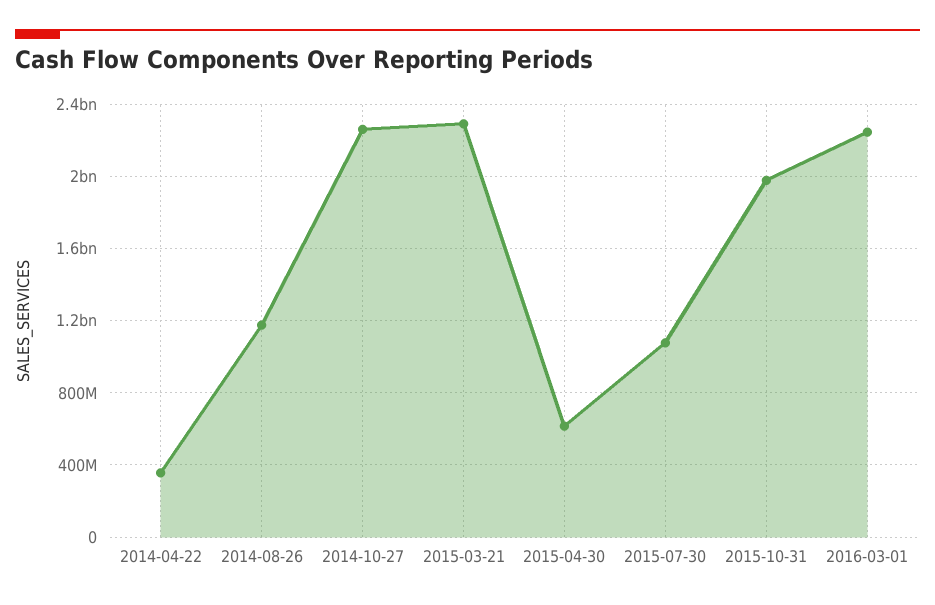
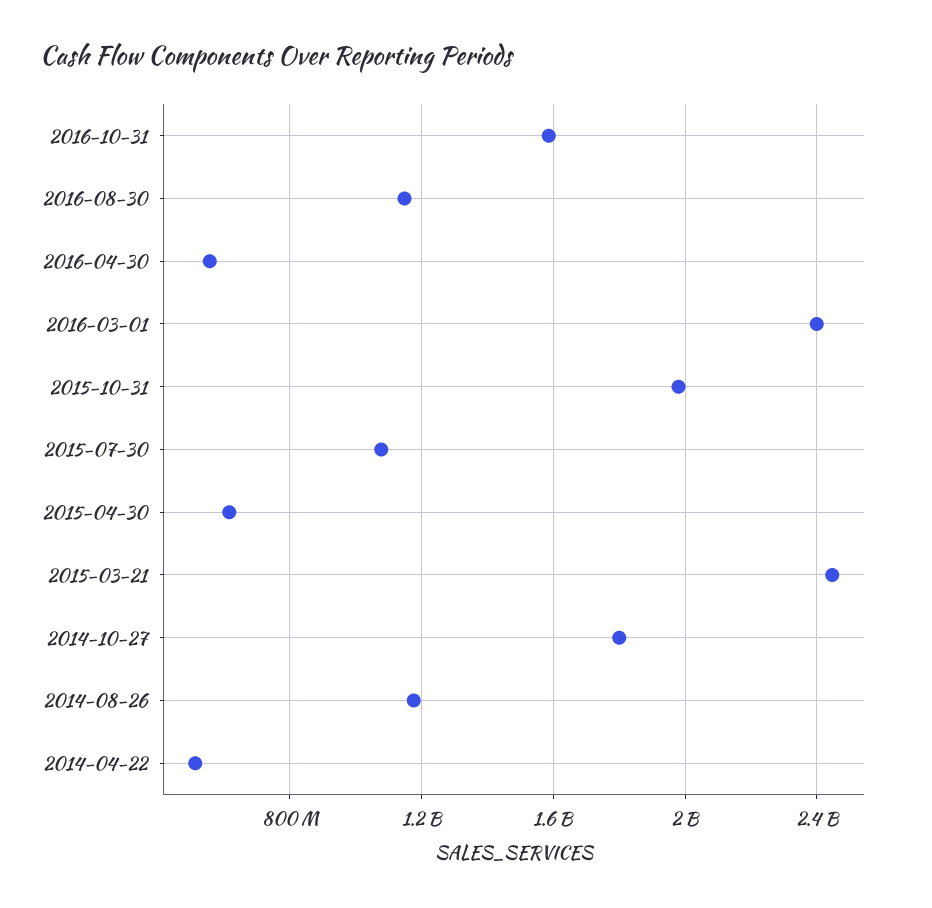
2014-04-22: 350000000 -> 500000000
2014-10-27: 2250000000 -> 1800000000
2015-03-21: 2300000000 -> 2450000000
2016-03-01: 2250000000 -> 2400000000
2016-10-31: none -> 1600000000
2016-08-30: none -> 1150000000
2016-04-30: none -> 550000000

